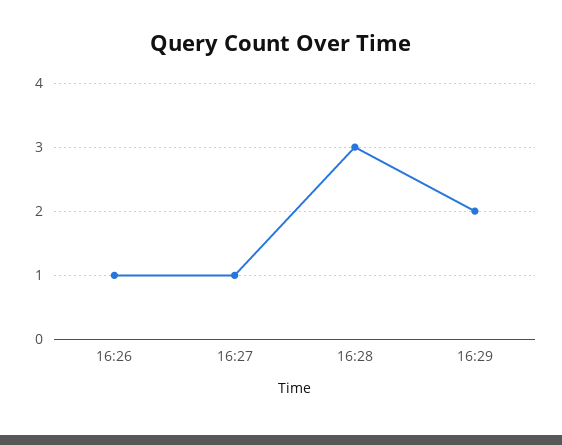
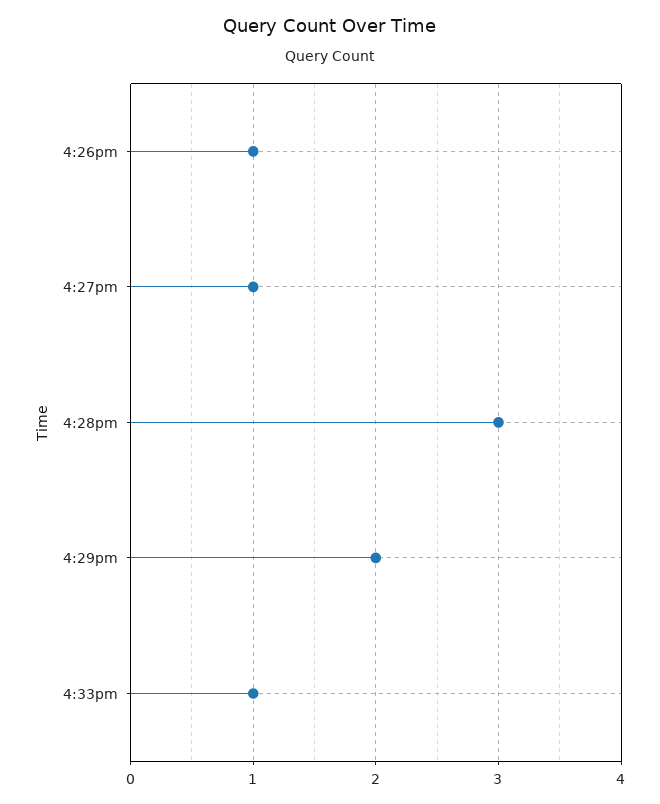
4:33pm: none -> 1

